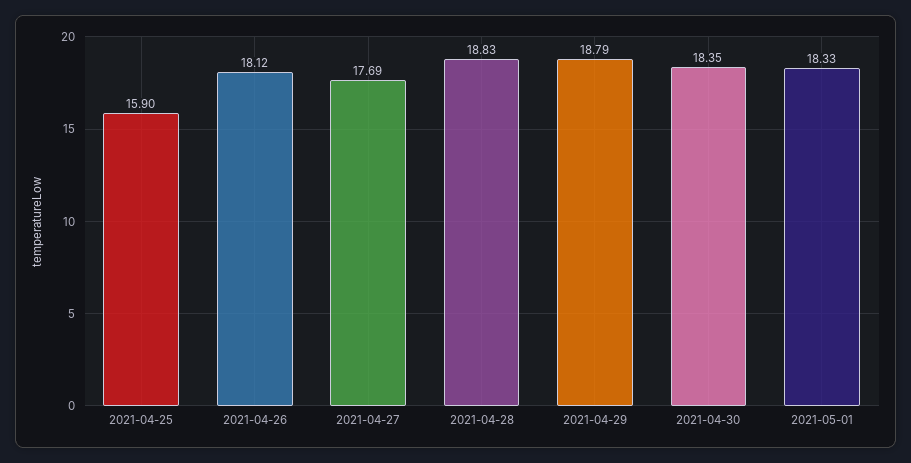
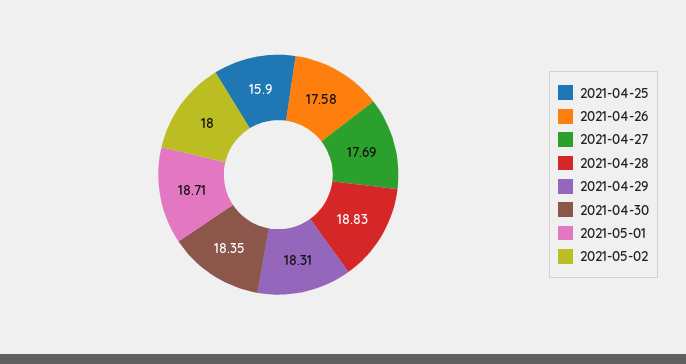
2021-04-26: 18.12 -> 17.58
2021-04-29: 18.79 -> 18.31
2021-05-01: 18.33 -> 18.71
2021-05-02: none -> 18

